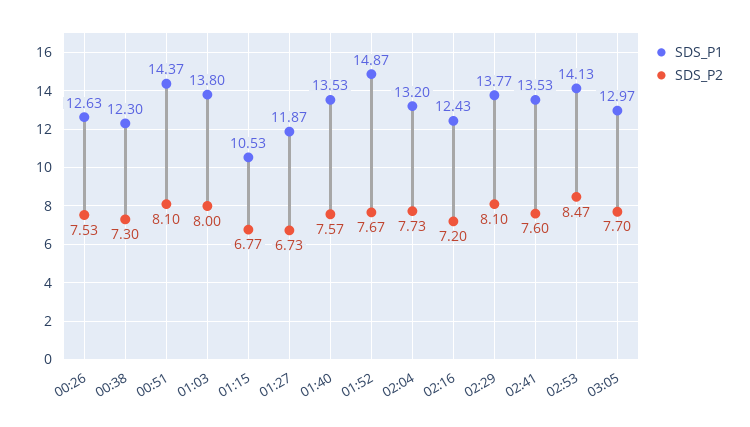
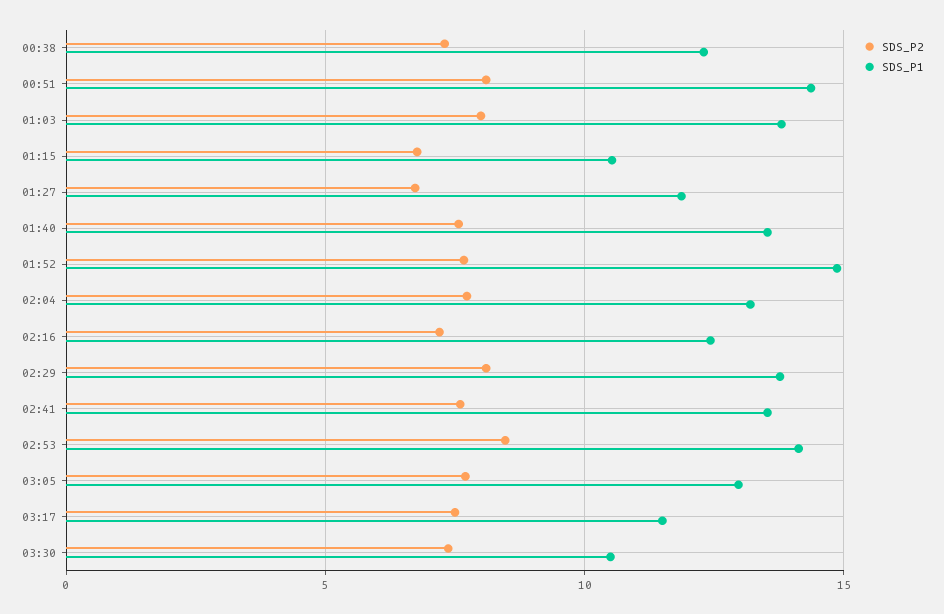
SDS_P1, 00:26: 12.63 -> none
SDS_P2, 00:26: 7.53 -> none
SDS_P2, 03:17: none -> 7.5
SDS_P1, 03:17: none -> 11.5
SDS_P2, 03:30: none -> 7.5
SDS_P1, 03:30: none -> 10.5

